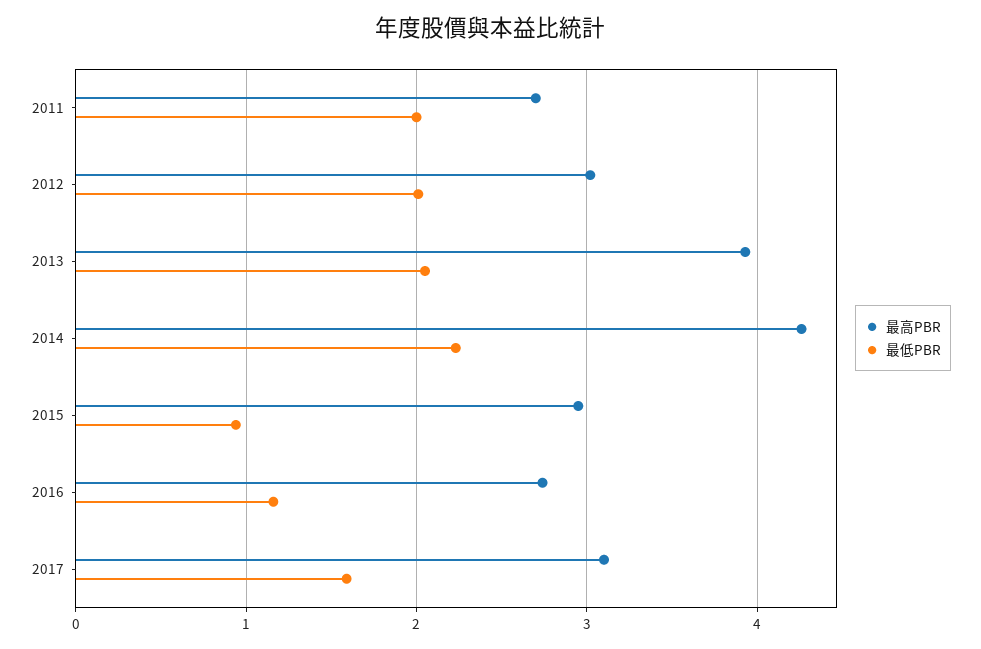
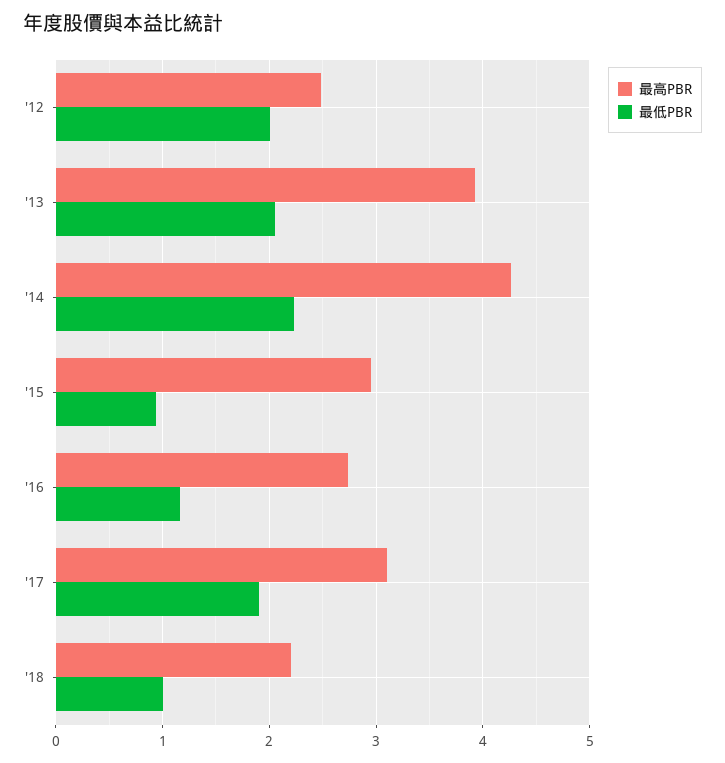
最高PBR, 2011: 2.7 -> none
最低PBR, 2011: 2 -> none
最高PBR, 2012: 3 -> 2.5
最低PBR, 2017: 1.6 -> 1.9
最高PBR, '18: none -> 2.2
最低PBR, '18: none -> 1

